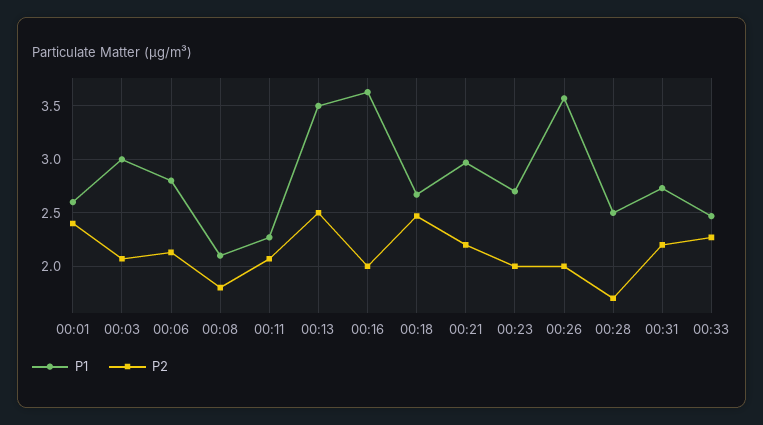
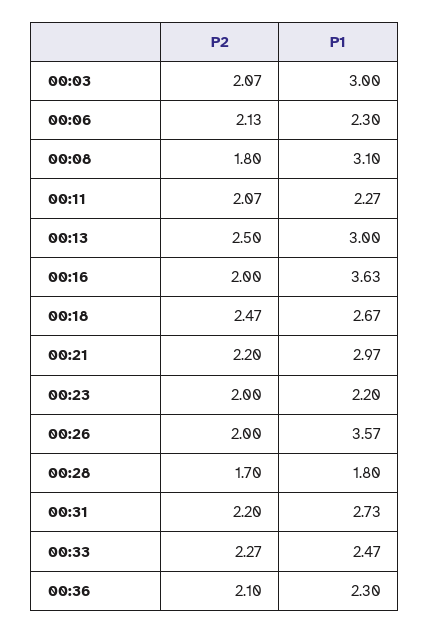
P1, 00:01: 2.6 -> none
P2, 00:01: 2.4 -> none
P1, 00:06: 2.8 -> 2.3
P1, 00:08: 2.1 -> 3.1
P1, 00:13: 3.5 -> 3
P1, 00:23: 2.7 -> 2.2
P1, 00:28: 2.5 -> 1.8
P2, 00:36: none -> 2.1
P1, 00:36: none -> 2.3

